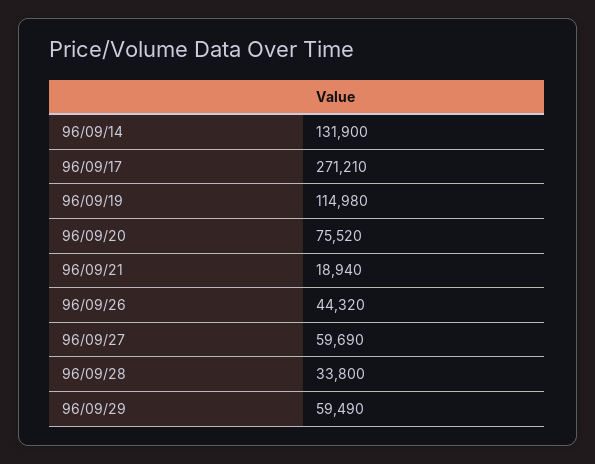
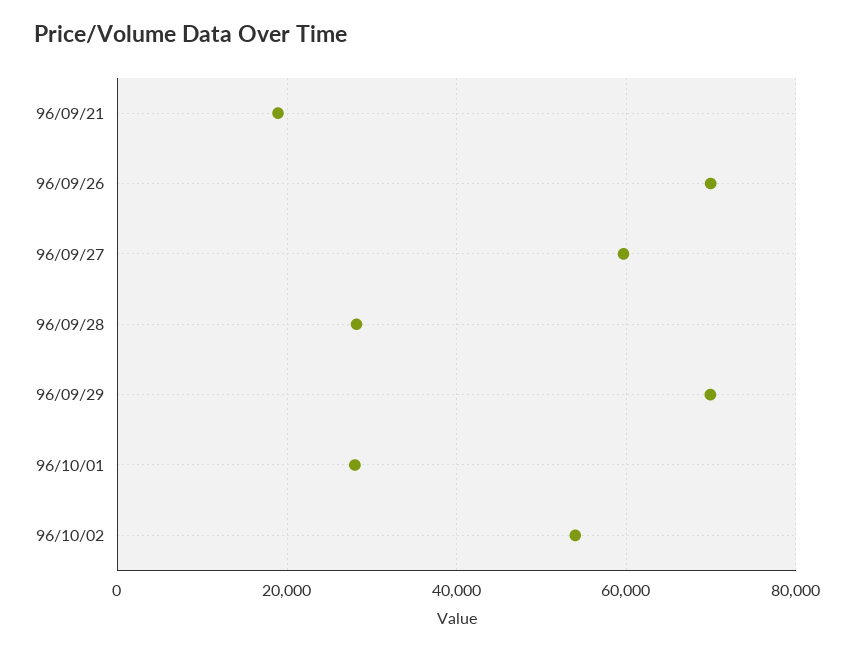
96/09/14: 131900 -> none
96/09/17: 271210 -> none
96/09/19: 114980 -> none
96/09/20: 75520 -> none
96/09/26: 44320 -> 70000
96/09/28: 33800 -> 28000
96/09/29: 59490 -> 70000
96/10/01: none -> 28000
96/10/02: none -> 54000

